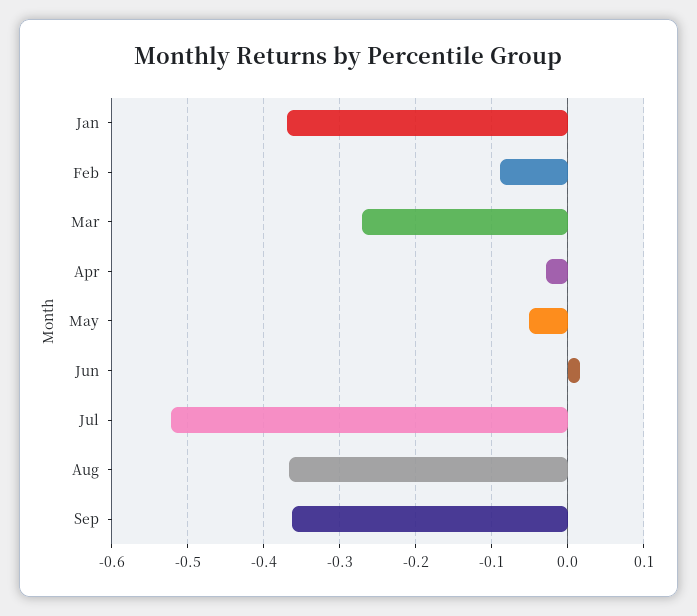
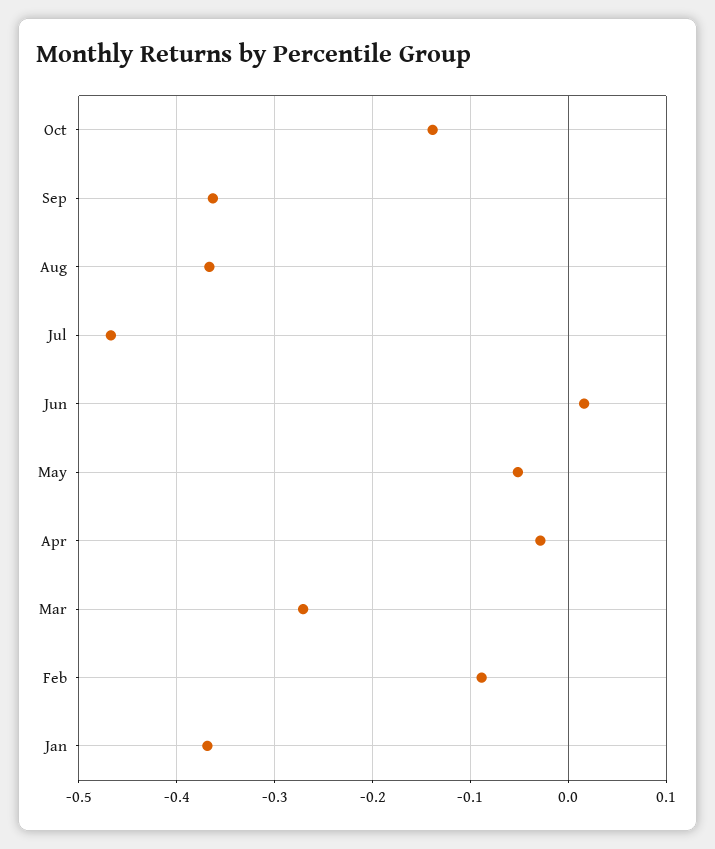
Jul: -0.52 -> -0.47
Oct: none -> -0.14

